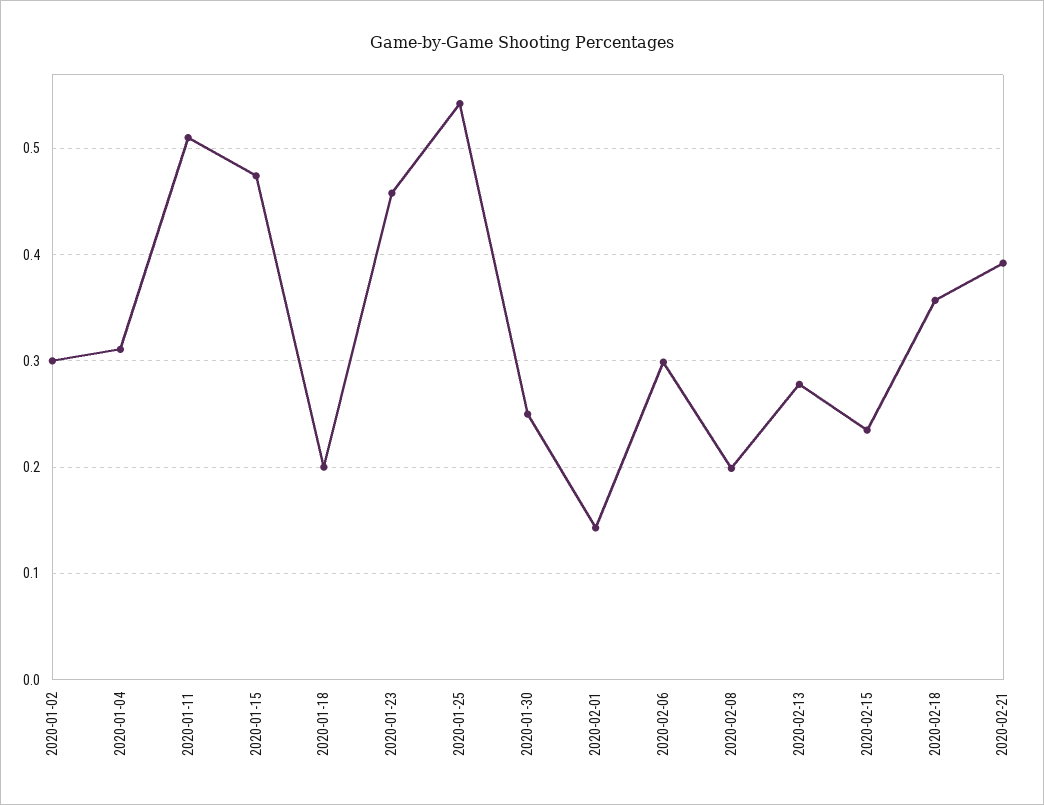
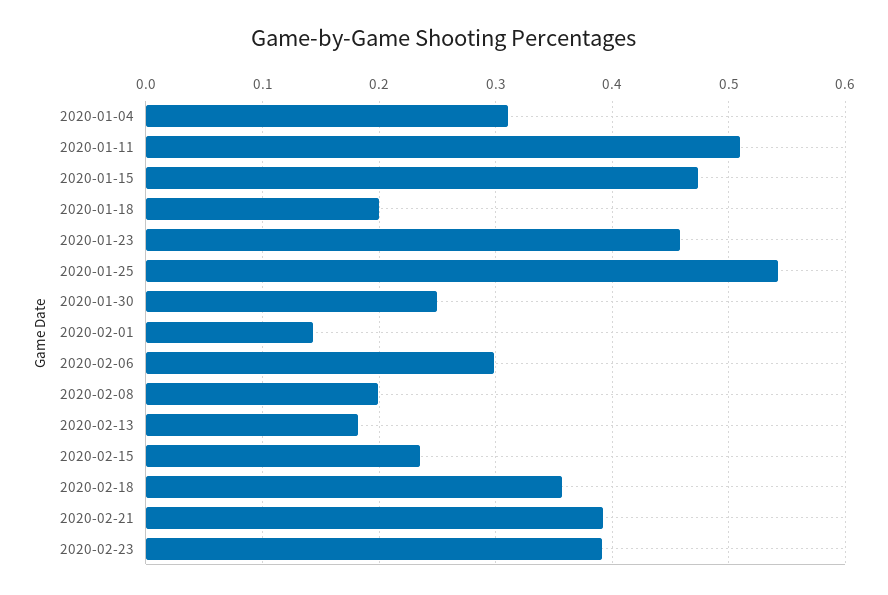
2020-01-02: 0.3 -> none
2020-02-13: 0.28 -> 0.18
2020-02-23: none -> 0.39

